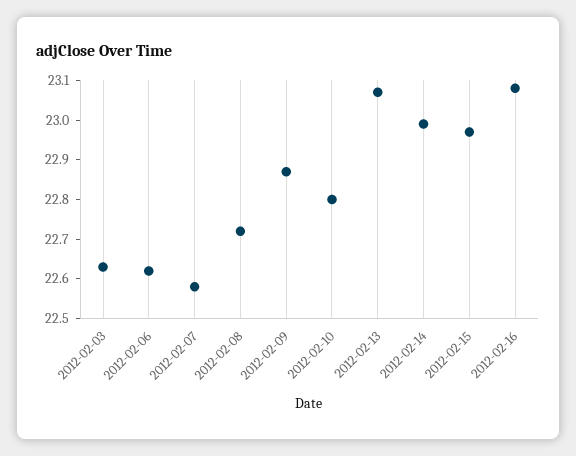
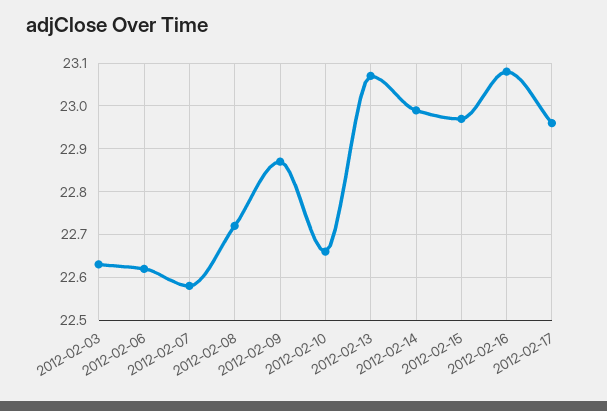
2012-02-10: 22.8 -> 22.65
2012-02-17: none -> 22.95

